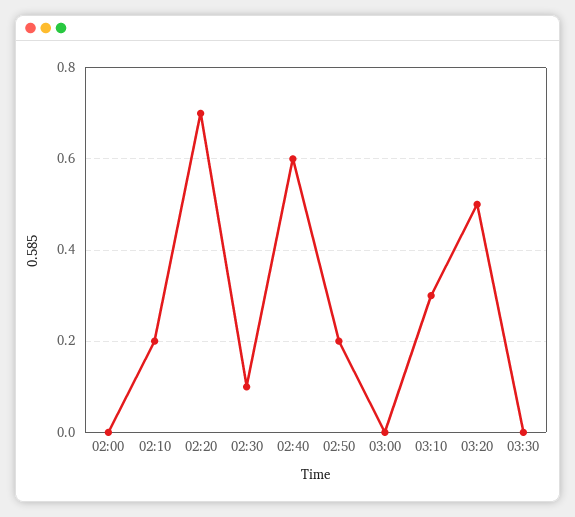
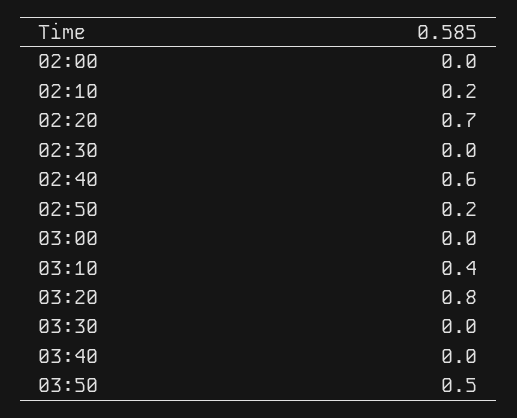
02:30: 0.1 -> 0
03:10: 0.3 -> 0.4
03:20: 0.5 -> 0.8
03:40: none -> 0
03:50: none -> 0.5

